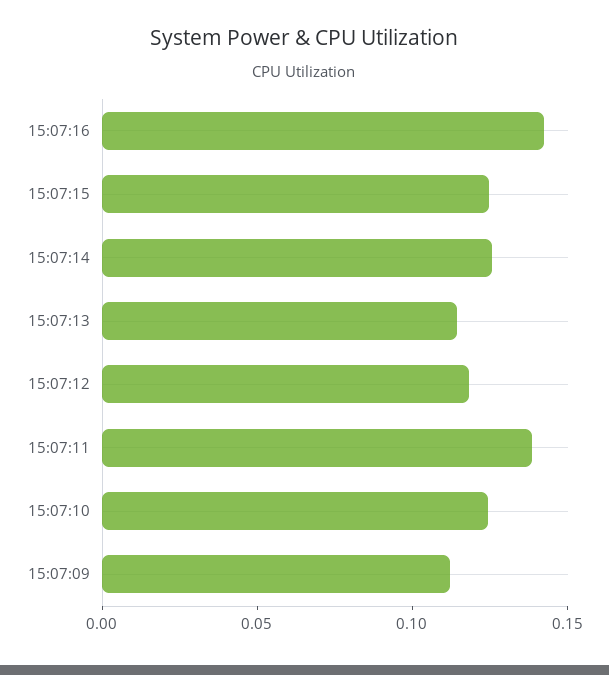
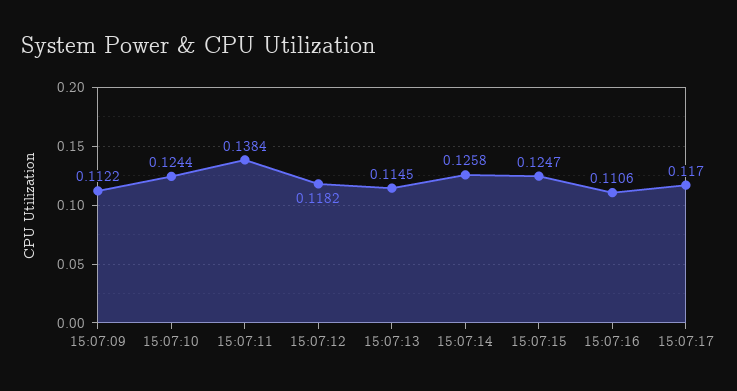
15:07:16: 0.14 -> 0.1106
15:07:17: none -> 0.117

